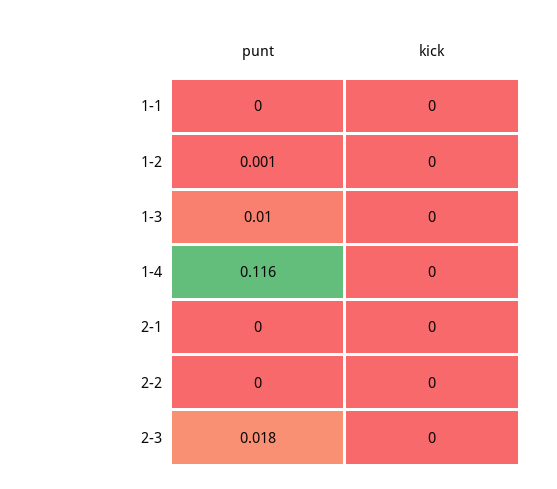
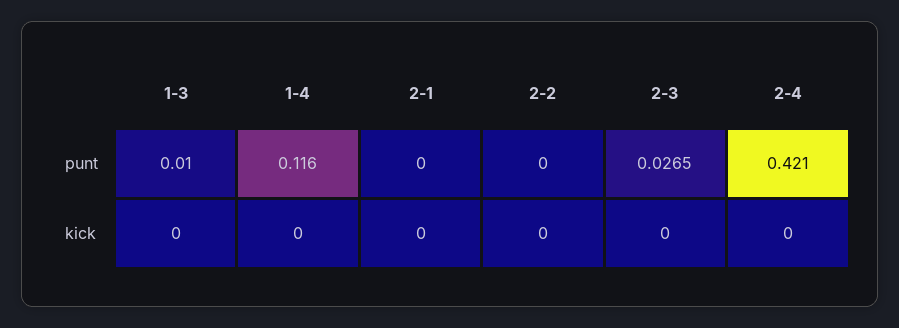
punt, 1-1: 0 -> none
kick, 1-1: 0 -> none
punt, 1-2: 0.001 -> none
kick, 1-2: 0 -> none
punt, 2-3: 0.018 -> 0.0265
punt, 2-4: none -> 0.421
kick, 2-4: none -> 0

